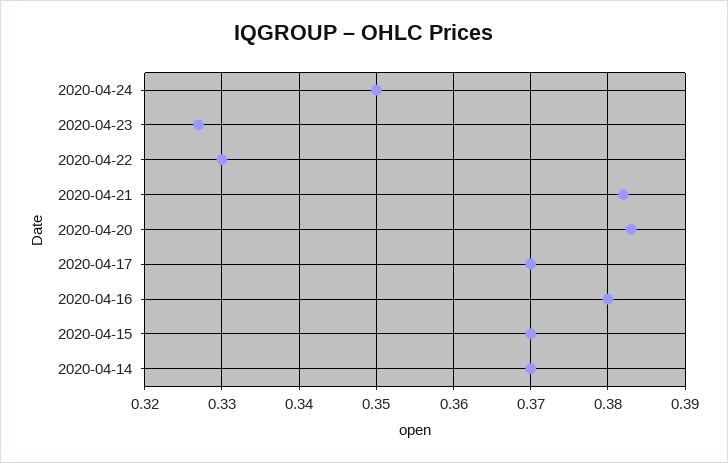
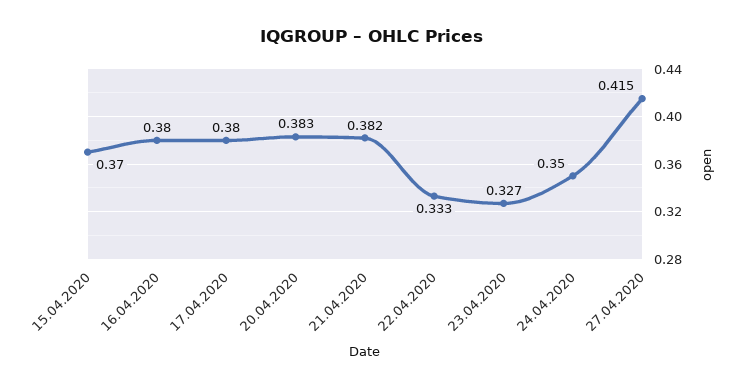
2020-04-22: 0.33 -> 0.333
2020-04-17: 0.37 -> 0.38
2020-04-14: 0.37 -> none
27.04.2020: none -> 0.415

